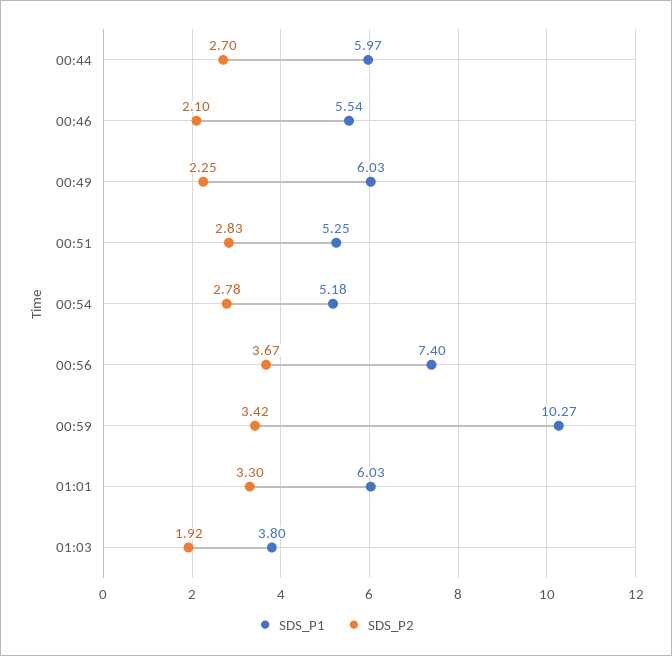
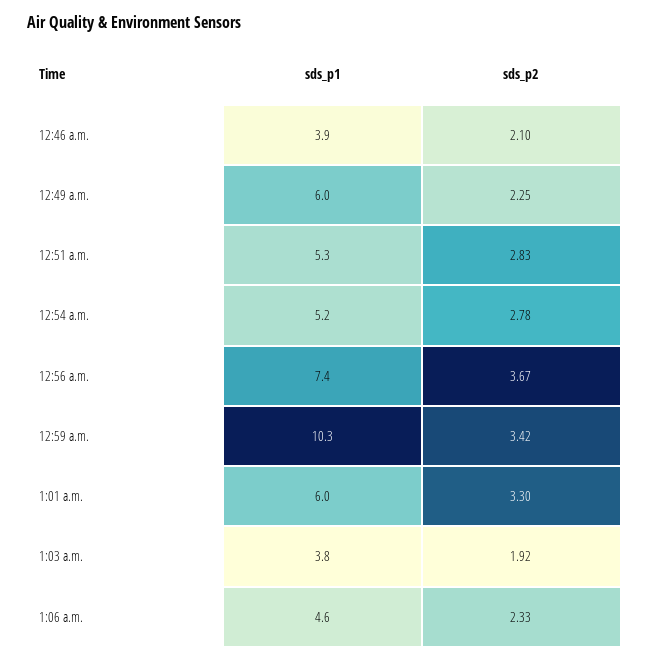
SDS_P1, 00:44: 5.97 -> none
SDS_P2, 00:44: 2.7 -> none
SDS_P1, 00:46: 5.54 -> 3.9
SDS_P1, 1:06 a.m.: none -> 4.6
SDS_P2, 1:06 a.m.: none -> 2.33

